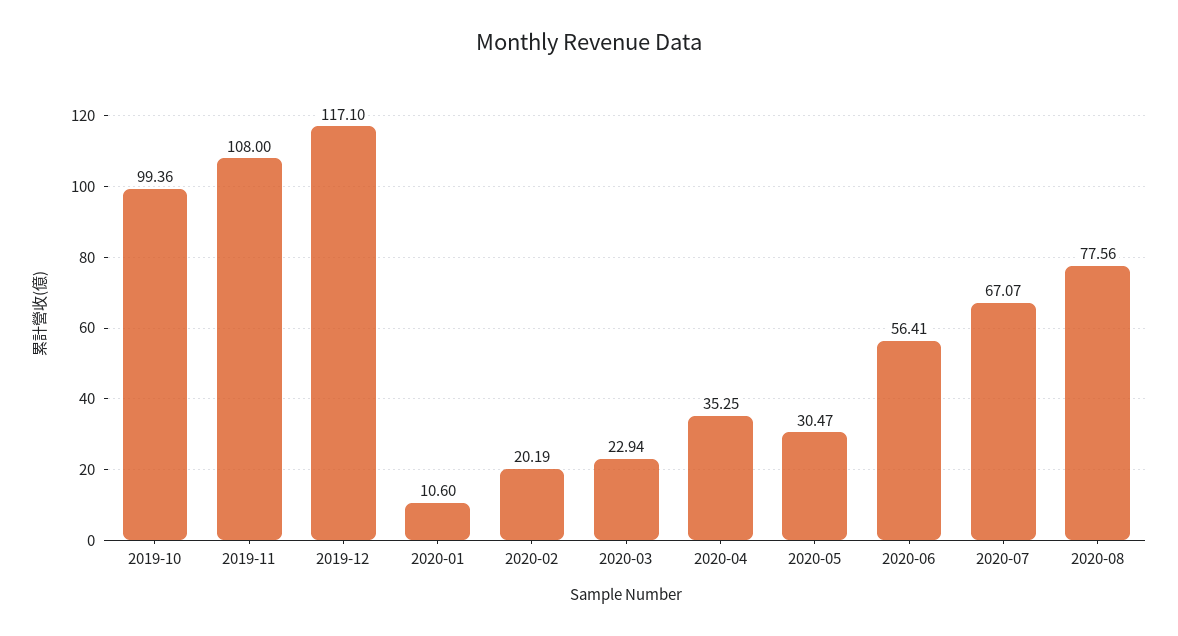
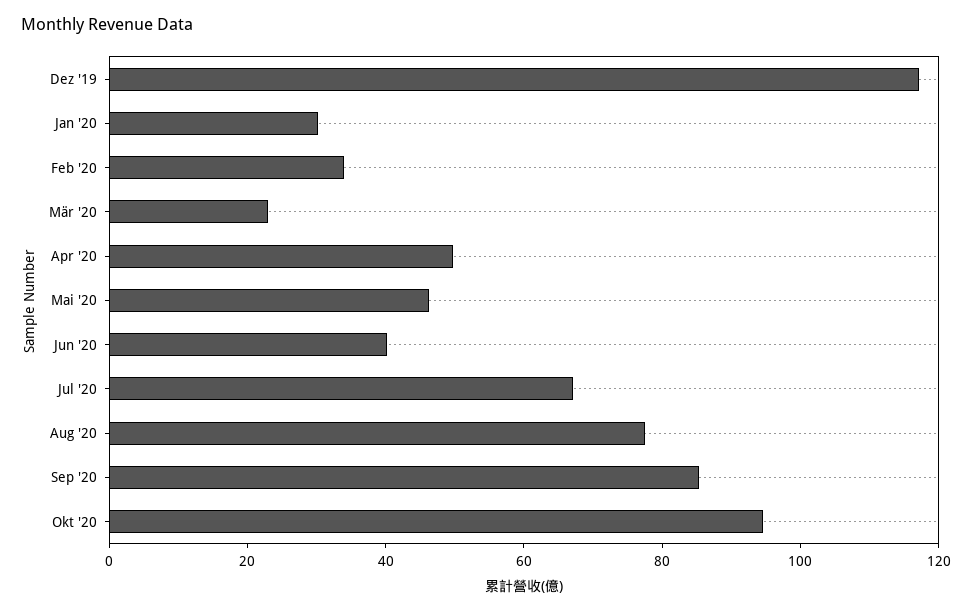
2019-10: 99.36 -> none
2019-11: 108 -> none
2020-01: 10.6 -> 30
2020-02: 20.19 -> 35
2020-04: 35.25 -> 50
2020-05: 30.47 -> 45
2020-06: 56.41 -> 40
Sep '20: none -> 85
Okt '20: none -> 95

